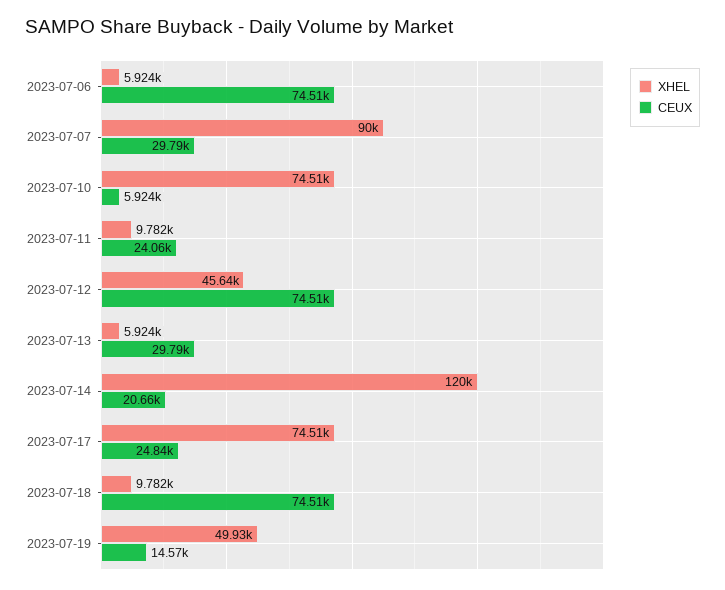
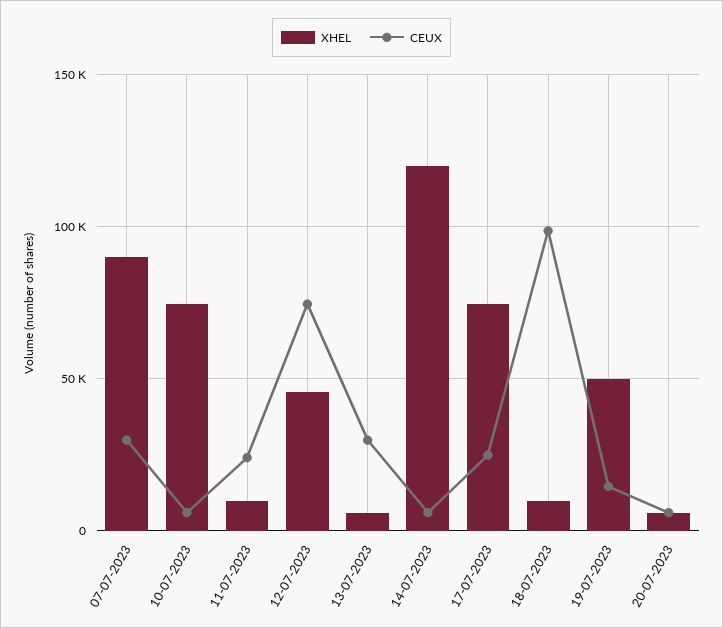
XHEL, 2023-07-06: 5924 -> none
CEUX, 2023-07-06: 74510 -> none
CEUX, 2023-07-14: 20660 -> 5000
CEUX, 2023-07-18: 74510 -> 100000
XHEL, 20-07-2023: none -> 5000
CEUX, 20-07-2023: none -> 5000

